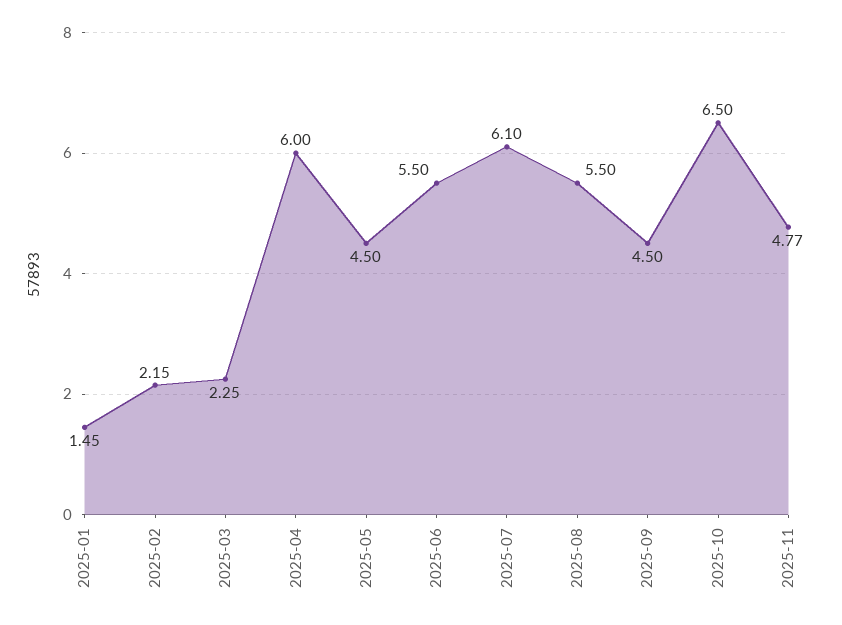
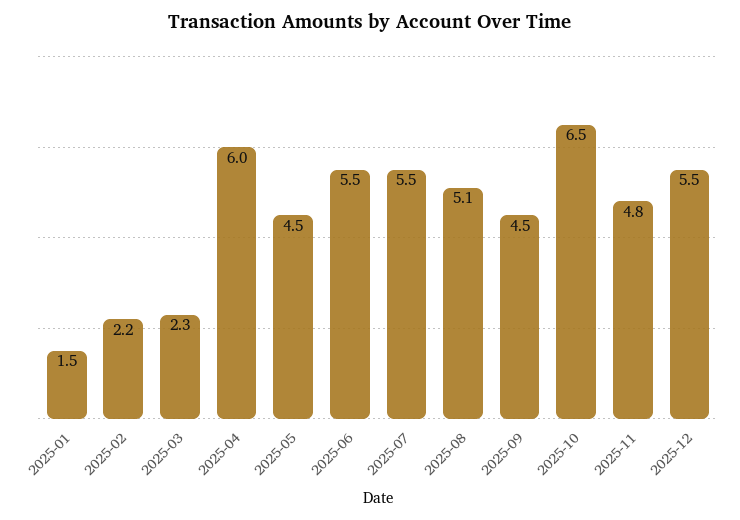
2025-07: 6.1 -> 5.5
2025-08: 5.5 -> 5.1
2025-12: none -> 5.5

